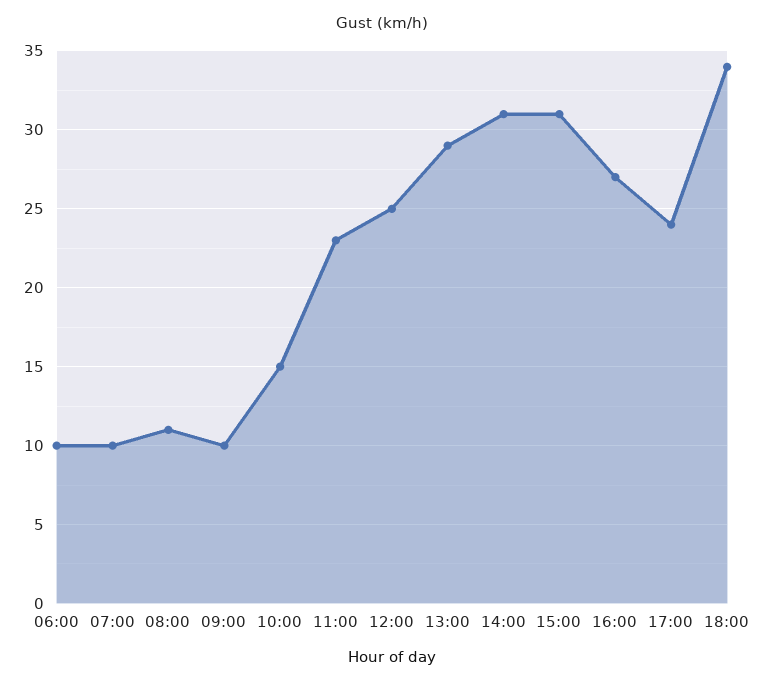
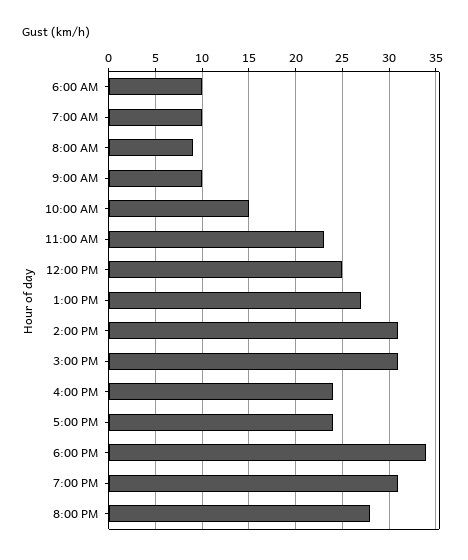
08:00: 11 -> 9
13:00: 29 -> 27
16:00: 27 -> 24
7:00 PM: none -> 31
8:00 PM: none -> 28

